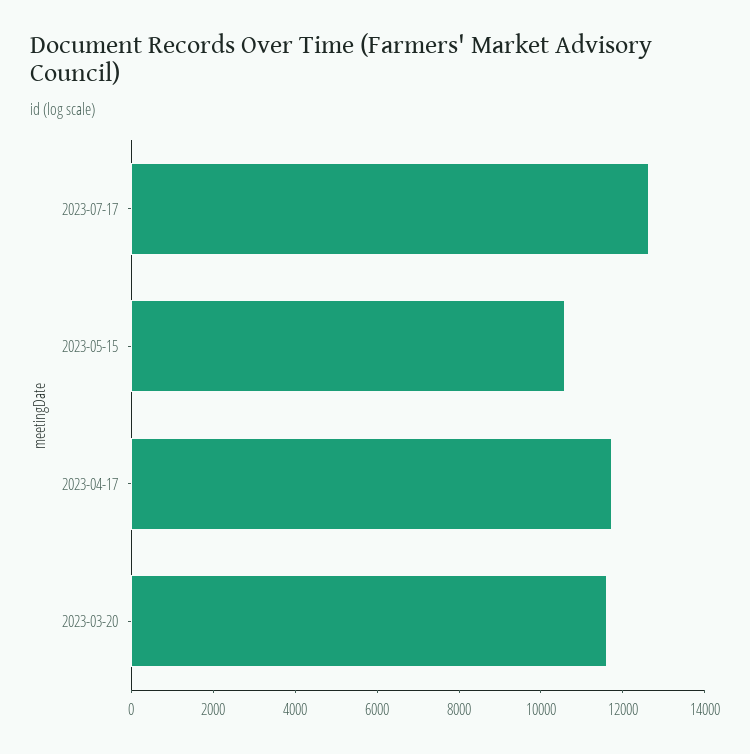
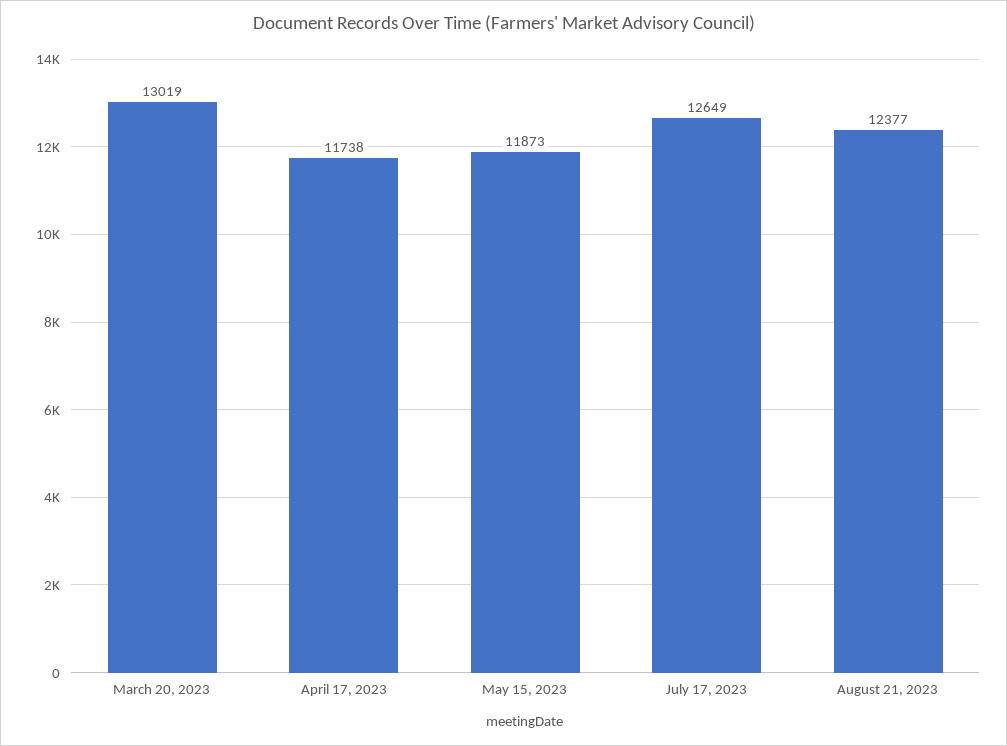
2023-05-15: 10500 -> 11873
2023-03-20: 11500 -> 13019
August 21, 2023: none -> 12377

